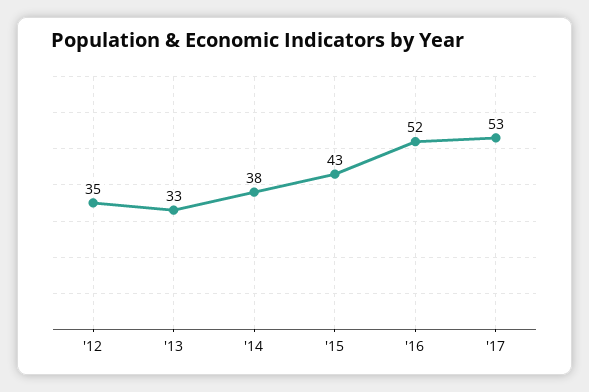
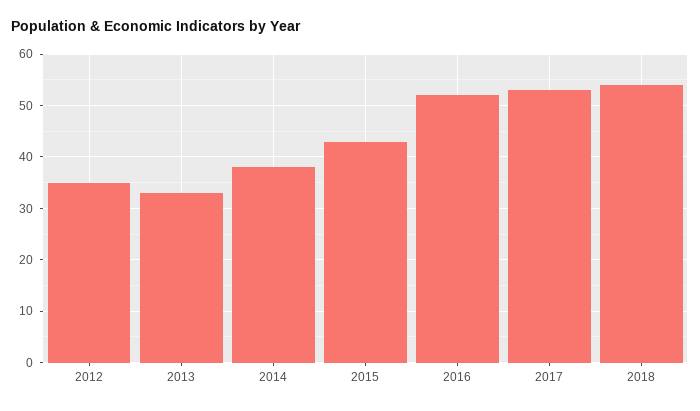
2018: none -> 55

